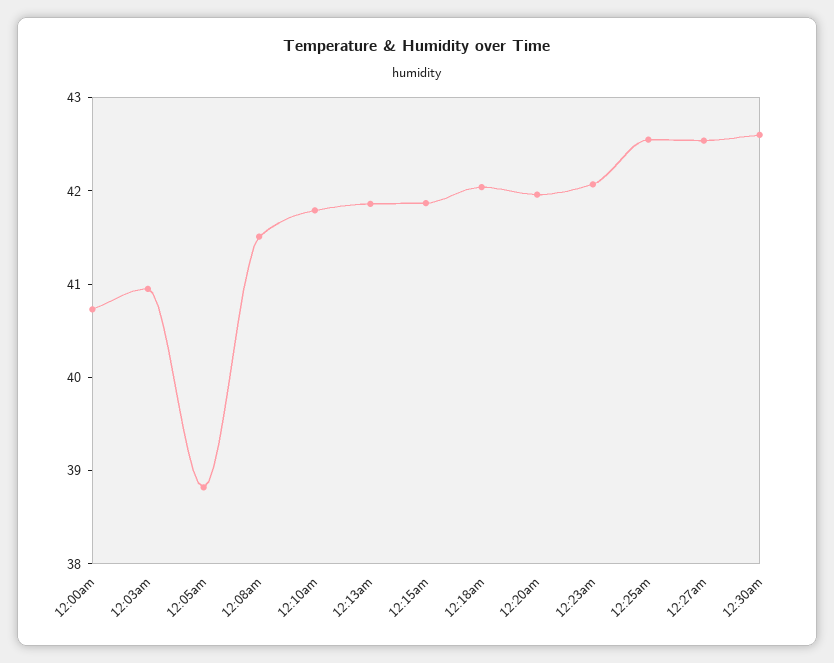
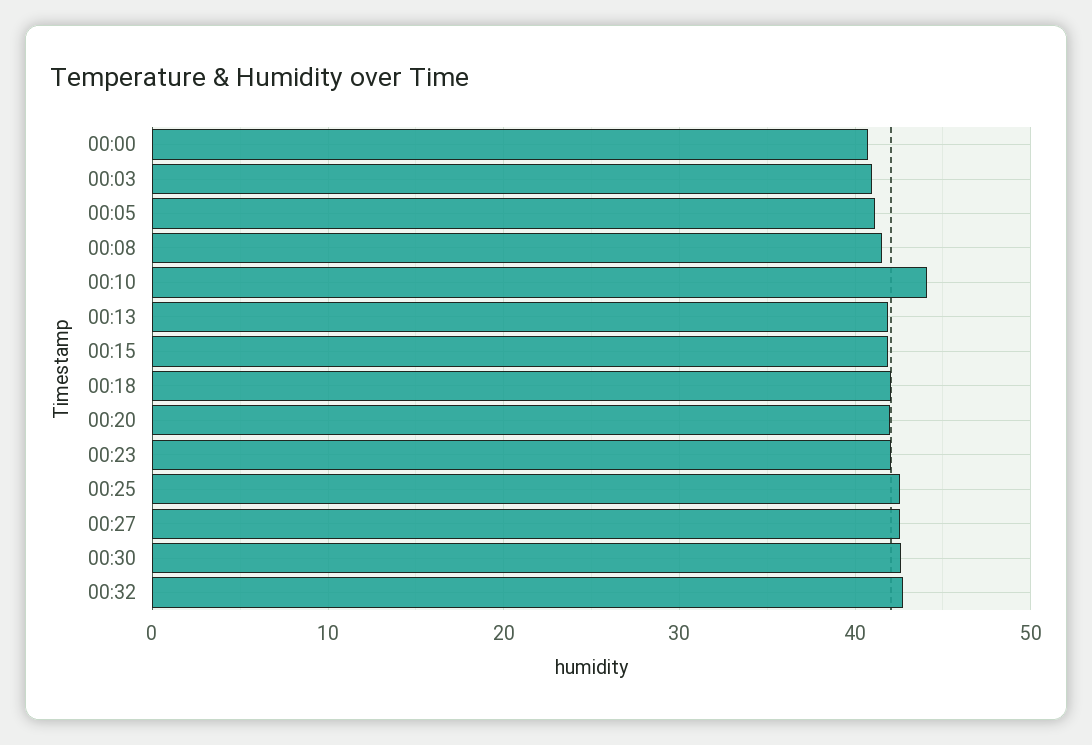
12:05am: 38.8 -> 41
12:10am: 41.8 -> 44
00:32: none -> 43

